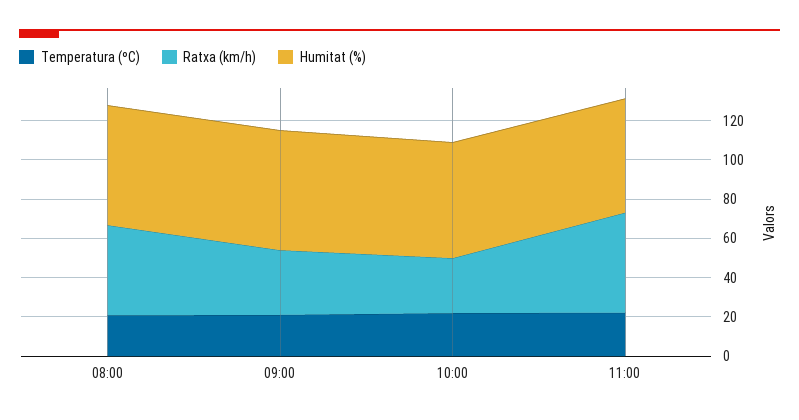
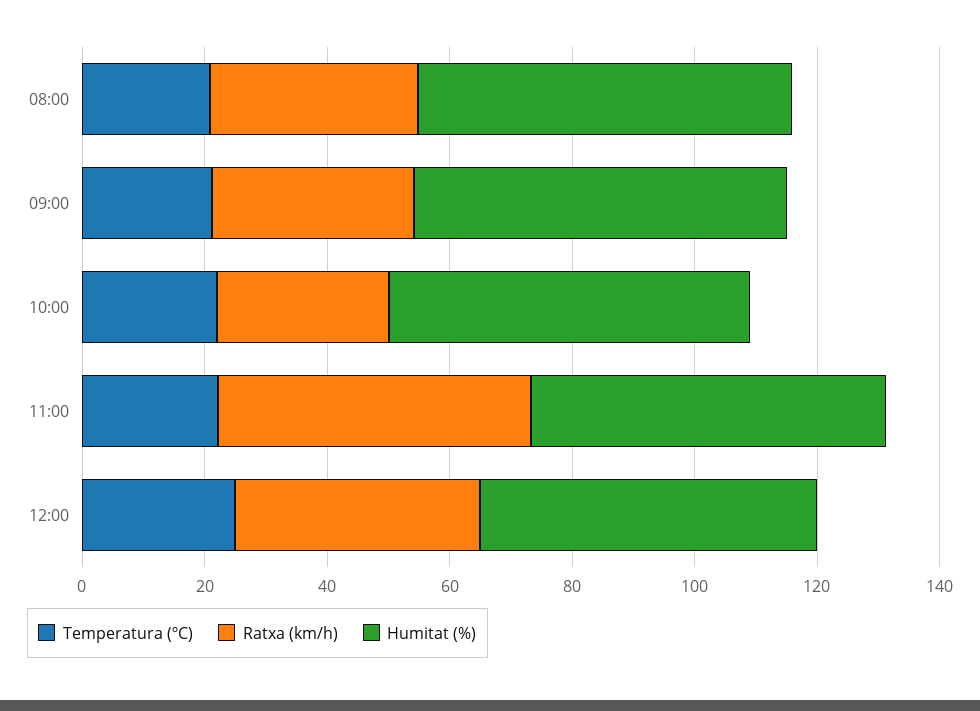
Ratxa (km/h), 08:00: 45 -> 35
Temperatura (ºC), 12:00: none -> 25
Ratxa (km/h), 12:00: none -> 40
Humitat (%), 12:00: none -> 55

